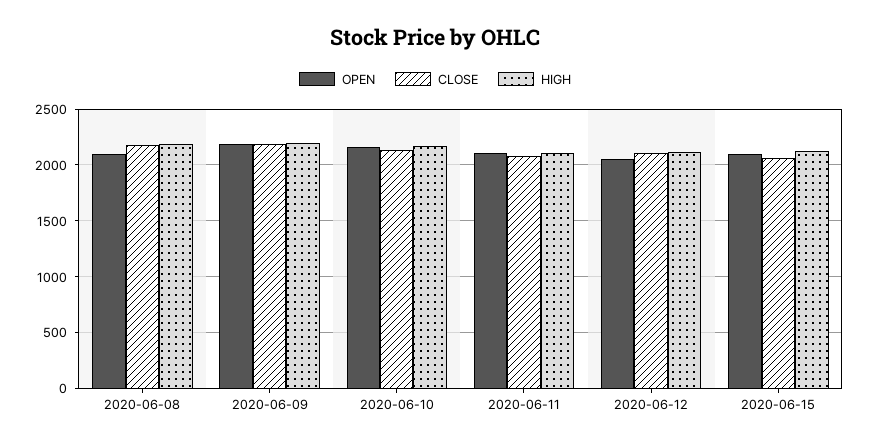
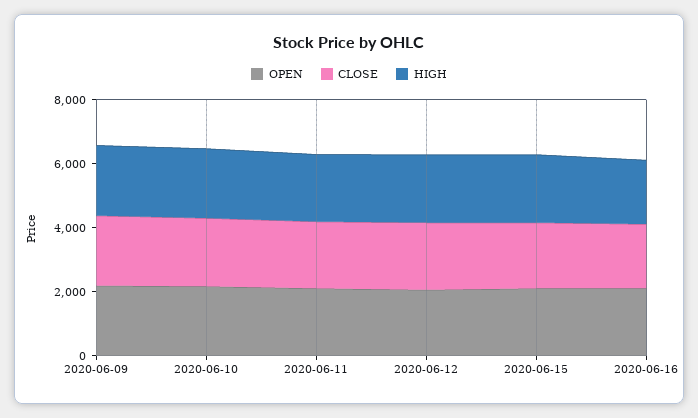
OPEN, 2020-06-08: 2100 -> none
CLOSE, 2020-06-08: 2200 -> none
HIGH, 2020-06-08: 2200 -> none
OPEN, 2020-06-16: none -> 2000
CLOSE, 2020-06-16: none -> 2000
HIGH, 2020-06-16: none -> 2000

